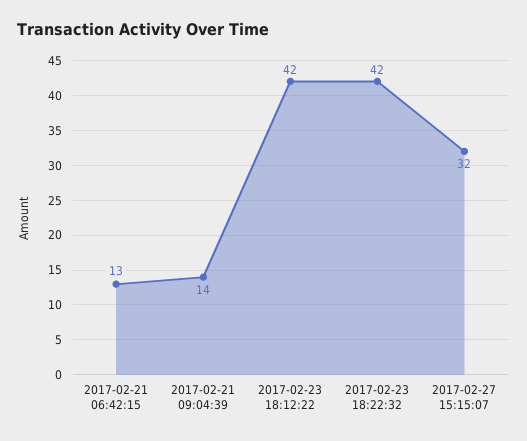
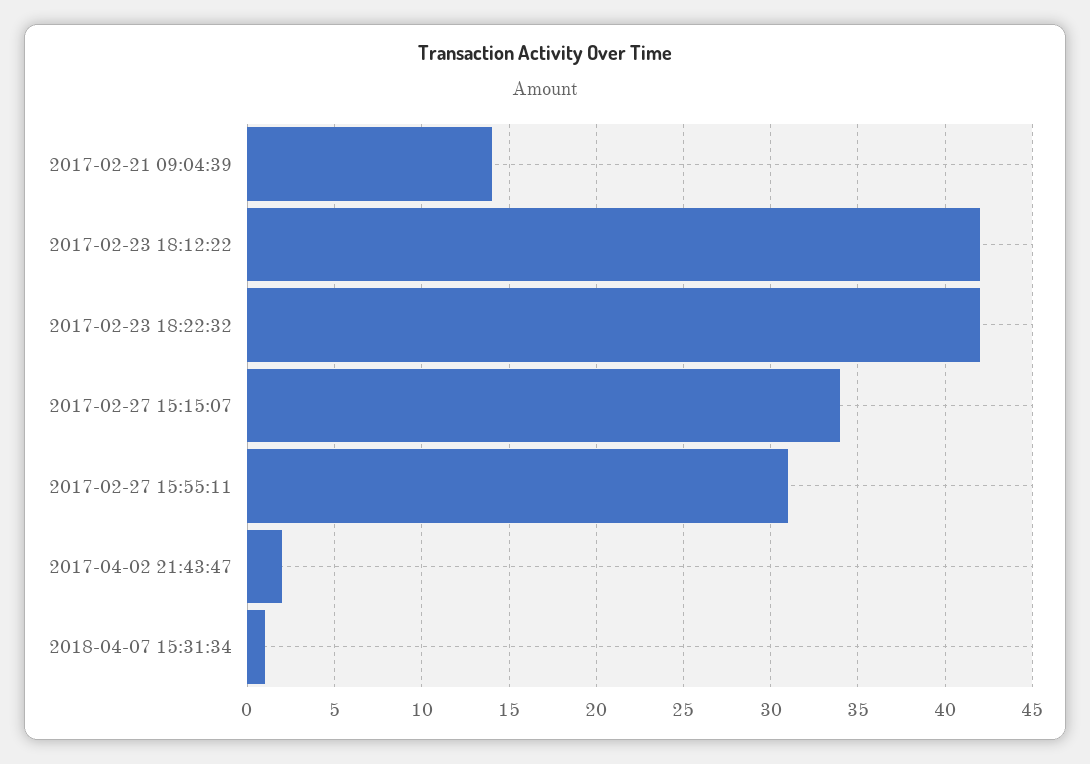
2017-02-21 06:42:15: 13 -> none
2017-02-27 15:15:07: 32 -> 34
2017-02-27 15:55:11: none -> 31
2017-04-02 21:43:47: none -> 2
2018-04-07 15:31:34: none -> 1

